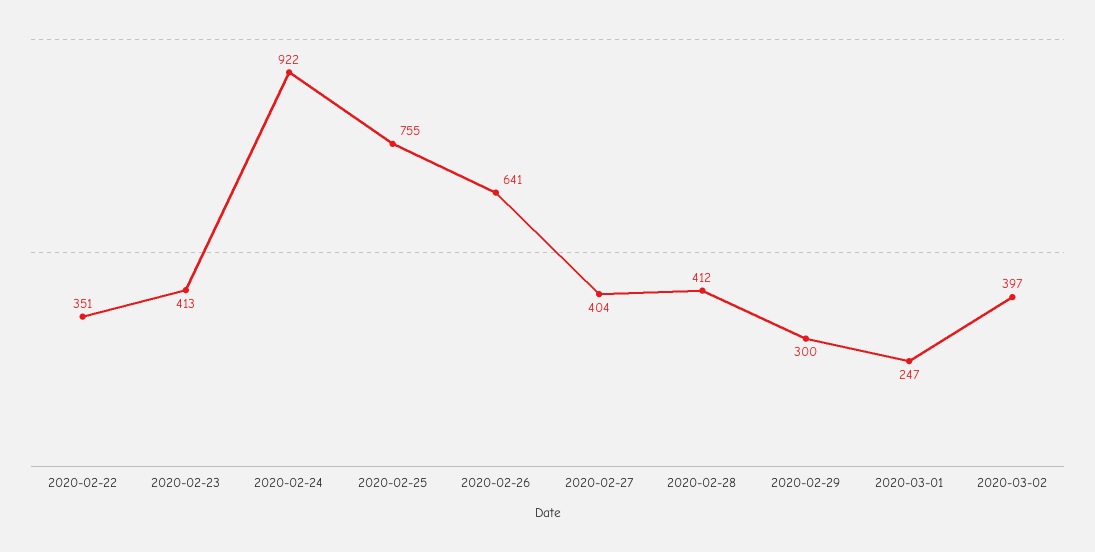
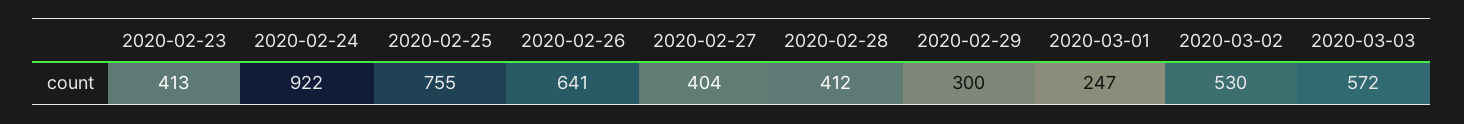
2020-02-22: 351 -> none
2020-03-02: 397 -> 530
2020-03-03: none -> 572

